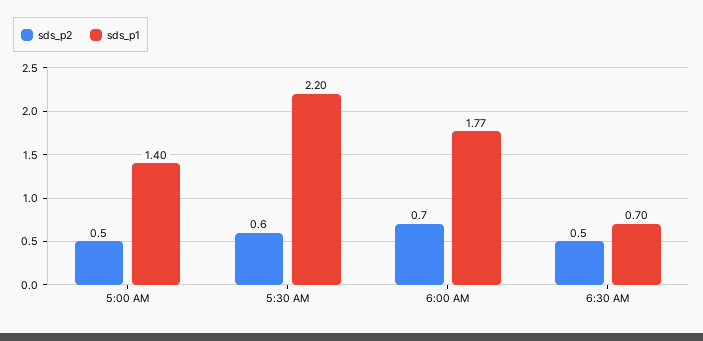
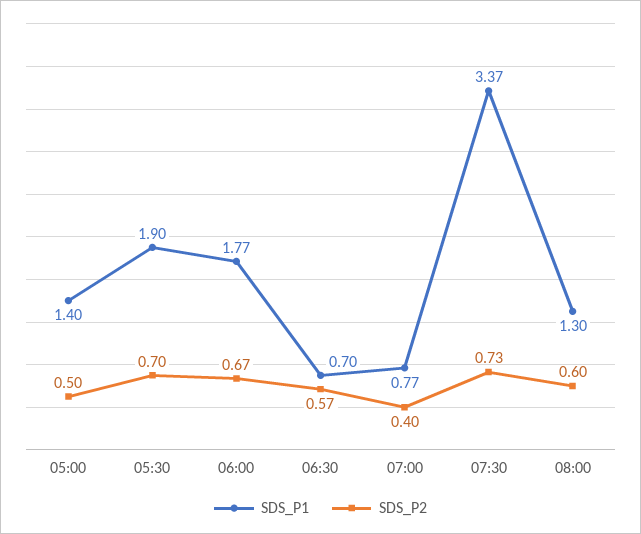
sds_p2, 5:30 AM: 0.6 -> 0.7
sds_p1, 5:30 AM: 2.2 -> 1.9
sds_p2, 6:00 AM: 0.7 -> 0.67
sds_p2, 6:30 AM: 0.5 -> 0.57
sds_p1, 07:00: none -> 0.77
sds_p2, 07:00: none -> 0.4
sds_p1, 07:30: none -> 3.37
sds_p2, 07:30: none -> 0.73
sds_p1, 08:00: none -> 1.3
sds_p2, 08:00: none -> 0.6

